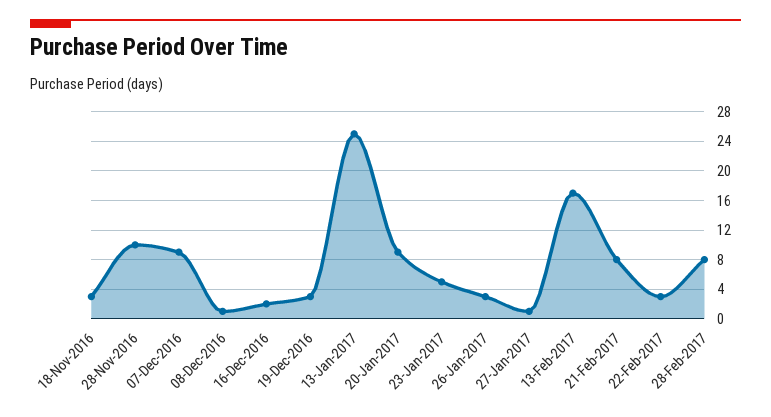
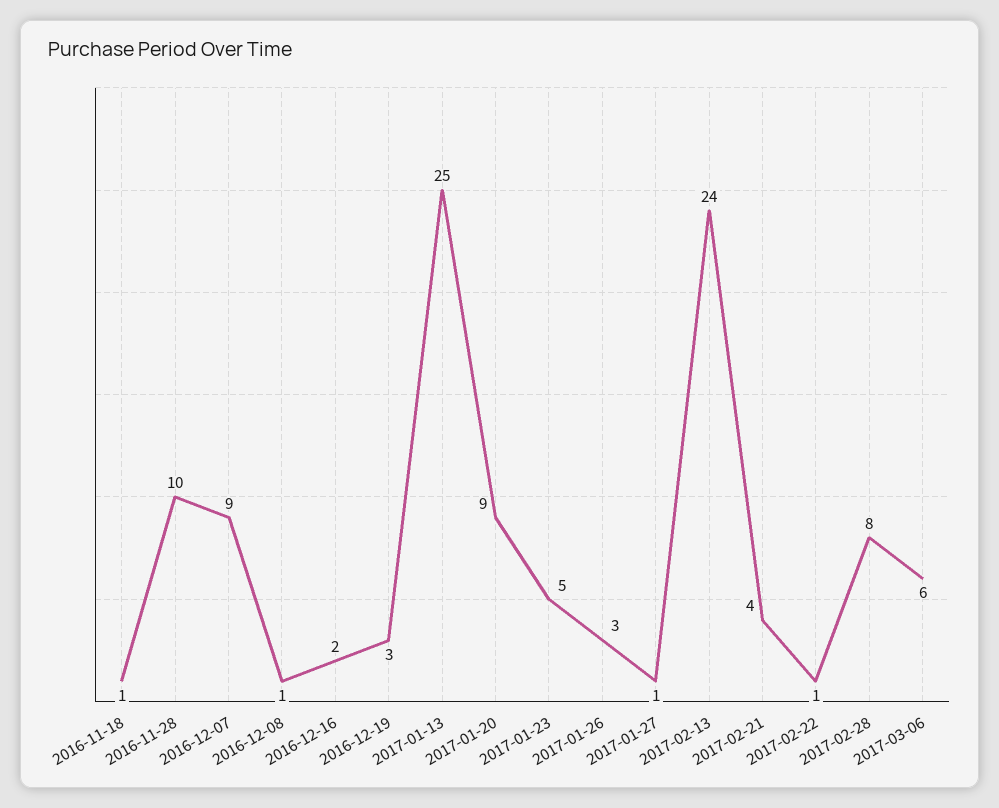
18-Nov-2016: 3 -> 1
13-Feb-2017: 17 -> 24
21-Feb-2017: 8 -> 4
22-Feb-2017: 3 -> 1
2017-03-06: none -> 6

